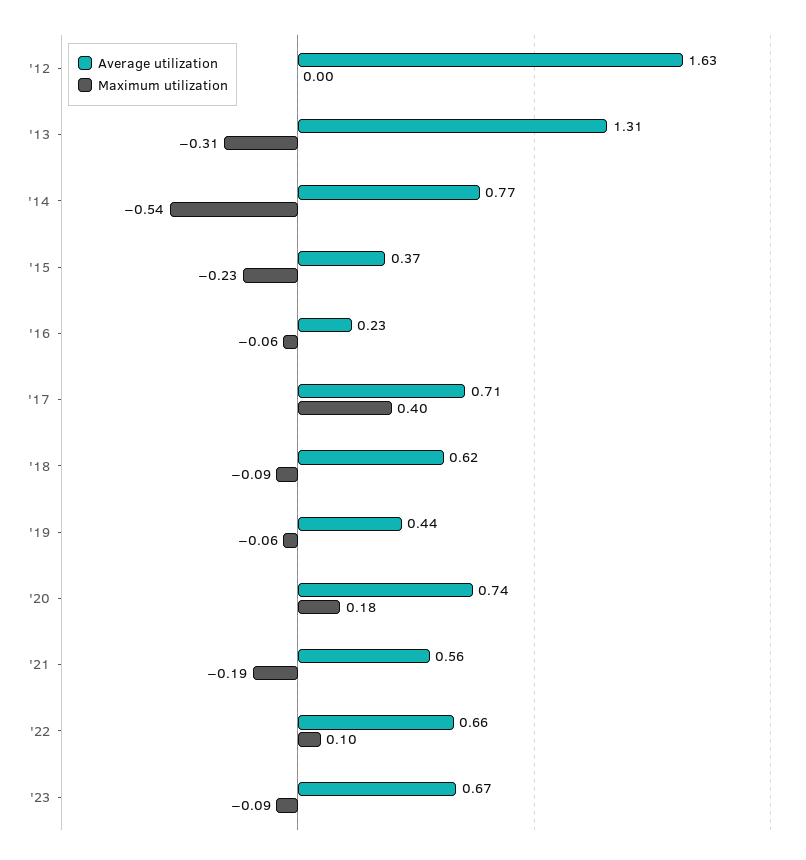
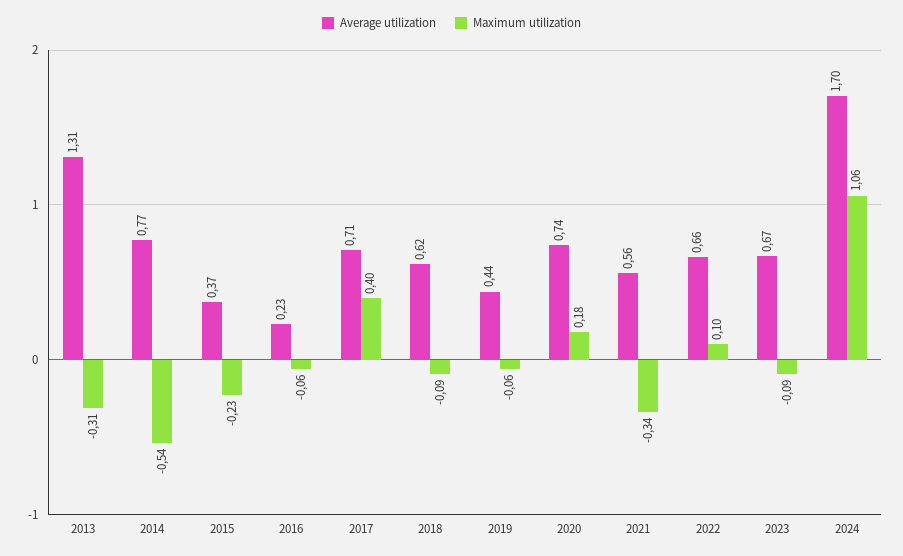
Average utilization, '12: 1.63 -> none
Maximum utilization, '12: 0 -> none
Maximum utilization, '21: -0.19 -> -0.34
Average utilization, 2024: none -> 1.7
Maximum utilization, 2024: none -> 1.06

